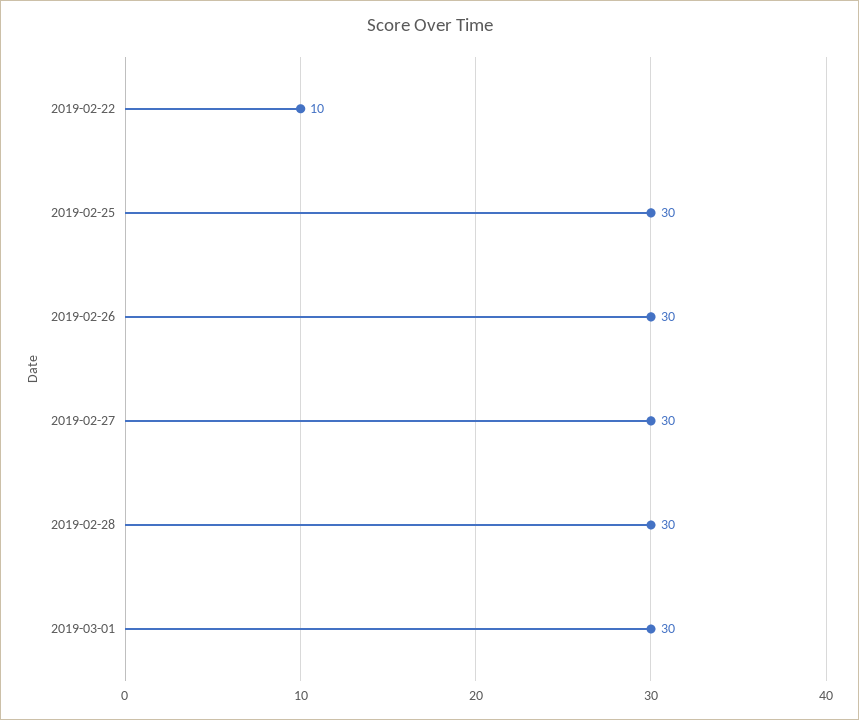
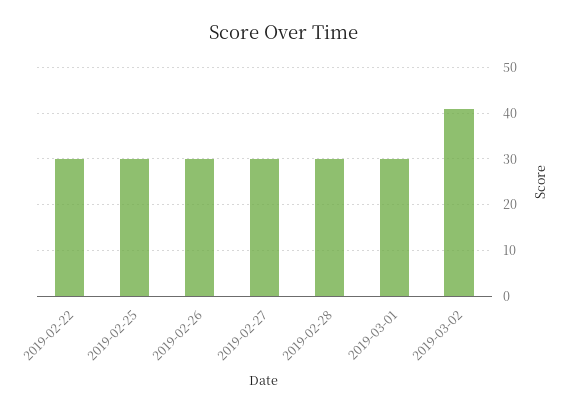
2019-02-22: 10 -> 30
2019-03-02: none -> 40

